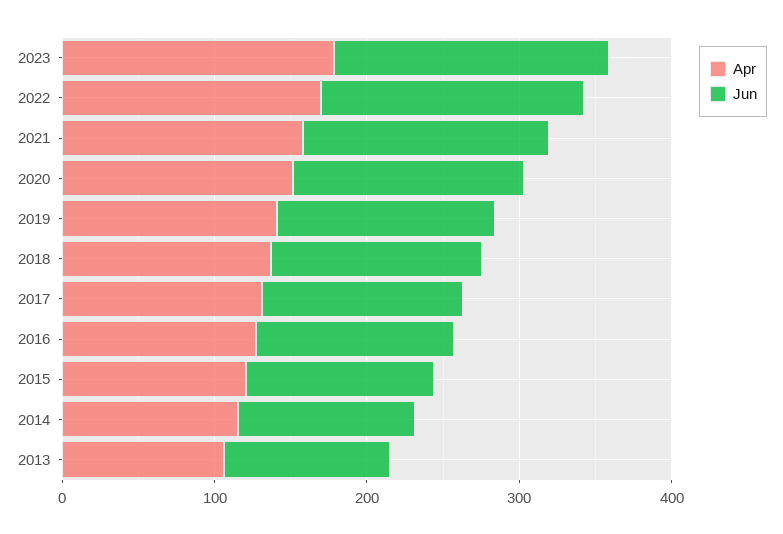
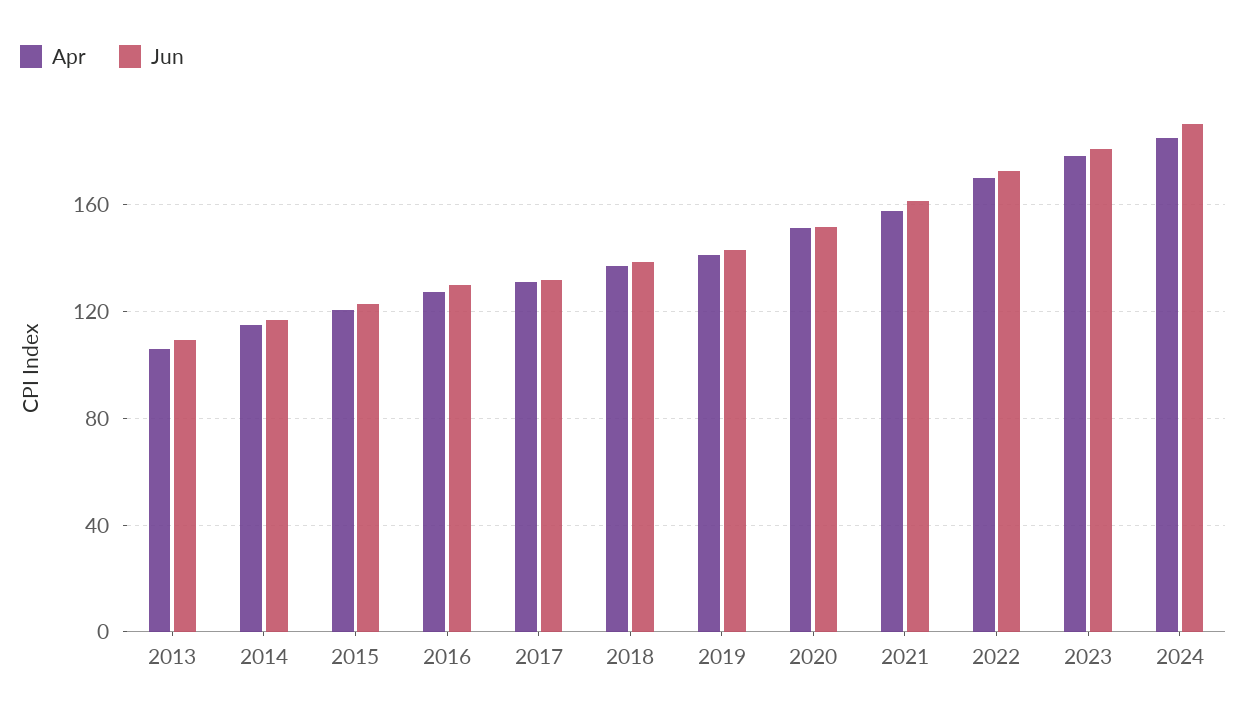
Apr, 2024: none -> 185
Jun, 2024: none -> 190

